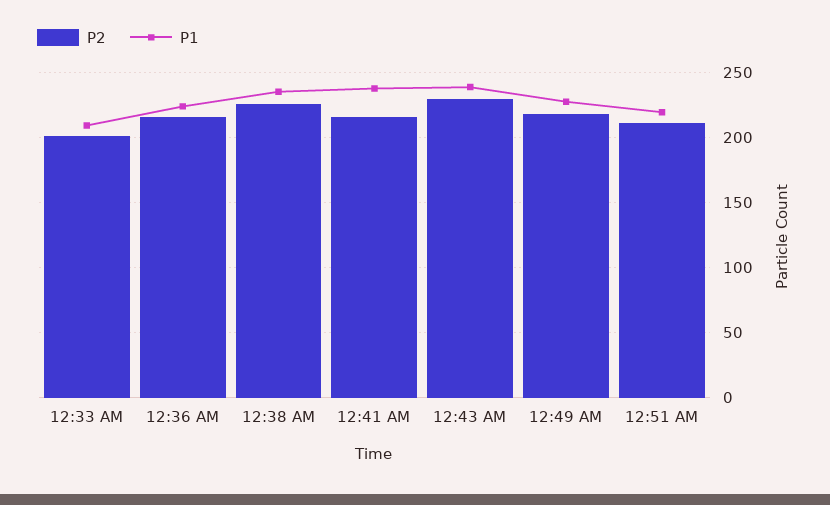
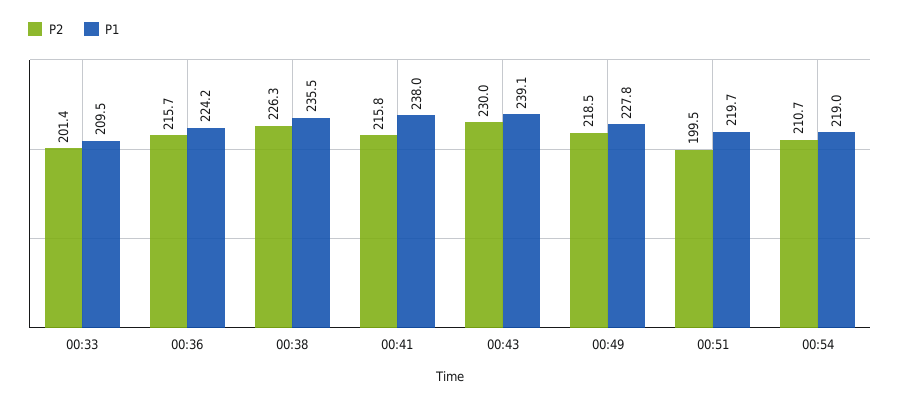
P2, 12:51 AM: 210 -> 199.5
P2, 00:54: none -> 210.7
P1, 00:54: none -> 219

